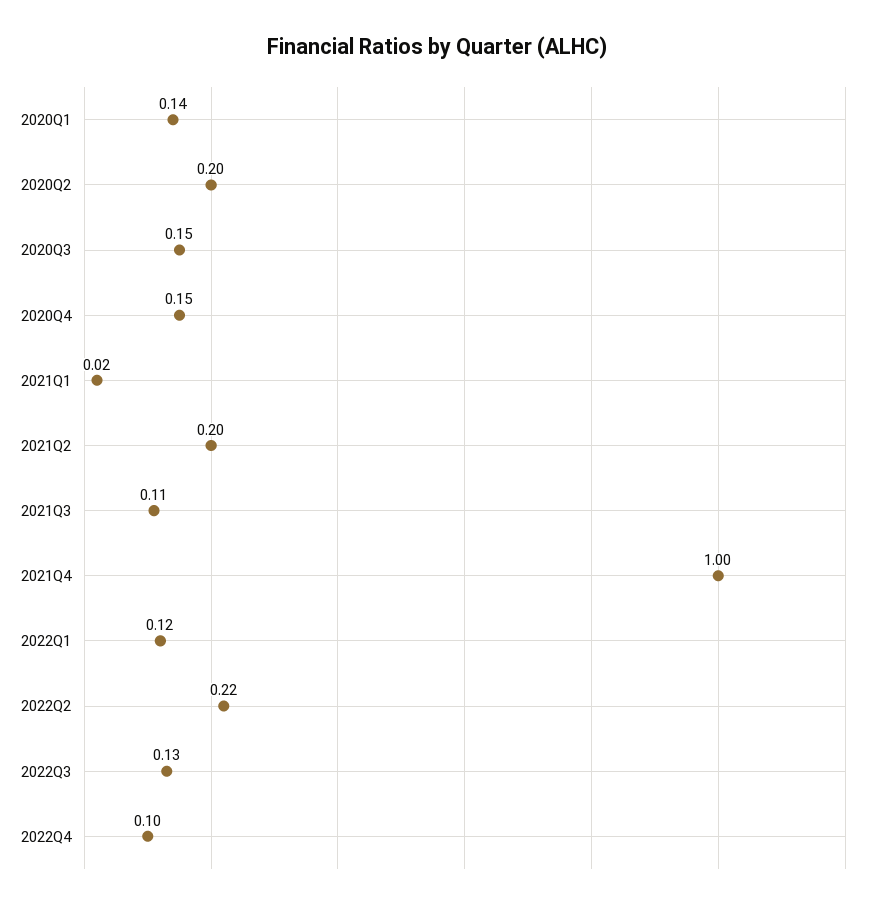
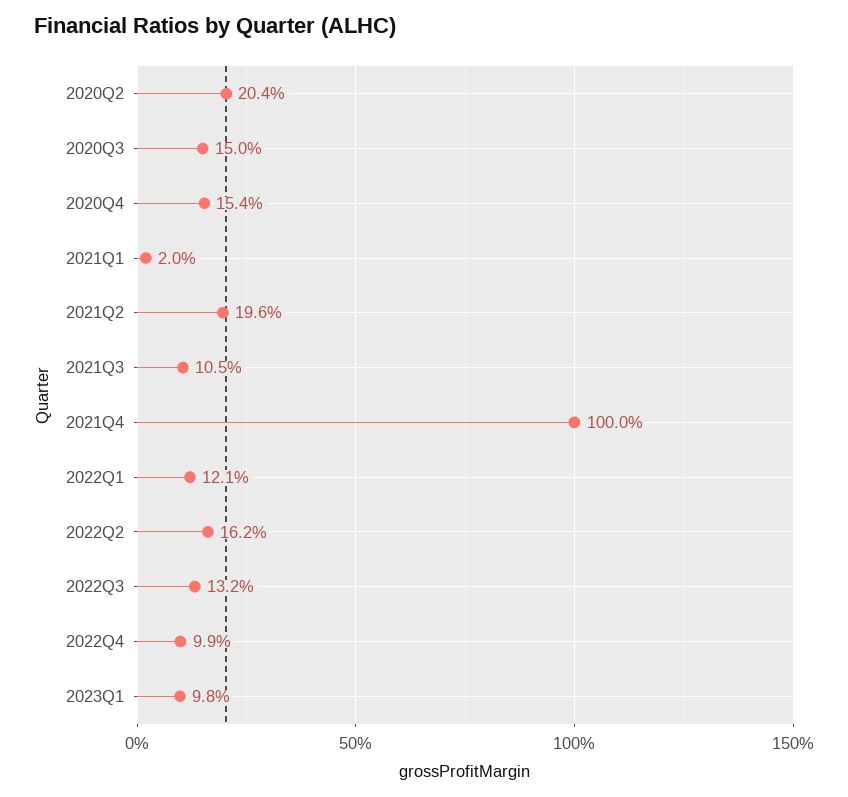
2020Q1: 0.14 -> none
2022Q2: 0.22 -> 0.162
2023Q1: none -> 0.098

